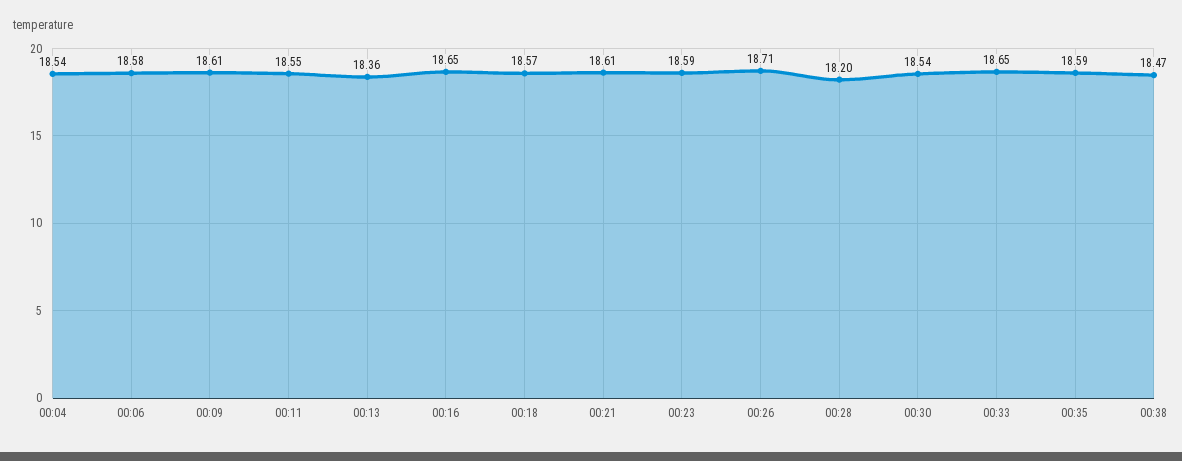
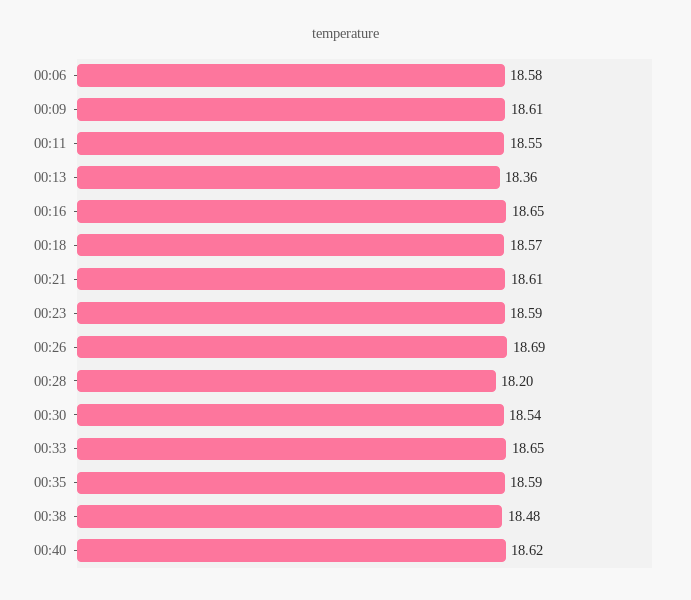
00:04: 18.54 -> none
00:26: 18.71 -> 18.69
00:38: 18.47 -> 18.48
00:40: none -> 18.62

